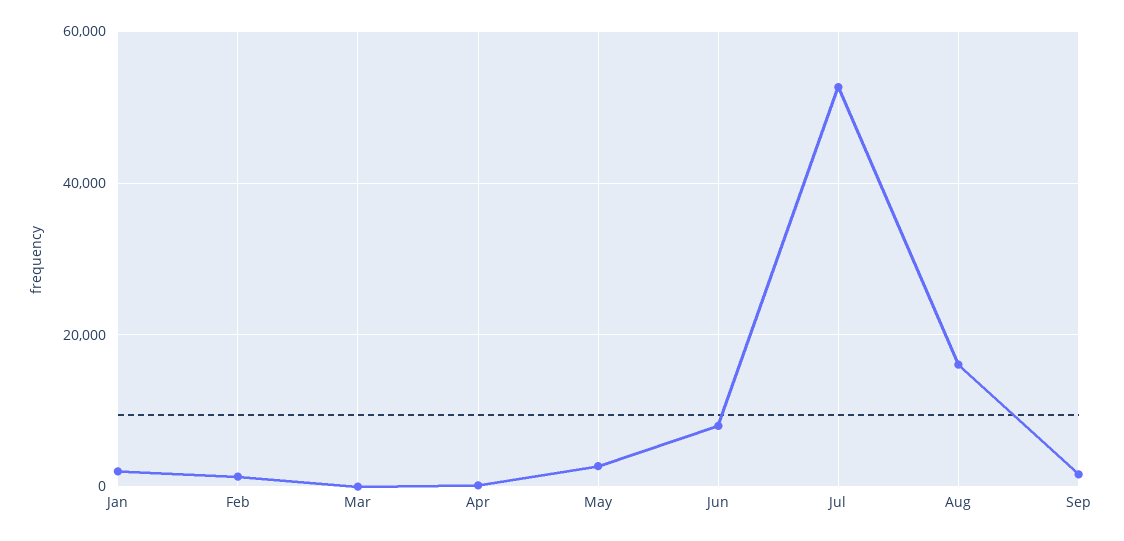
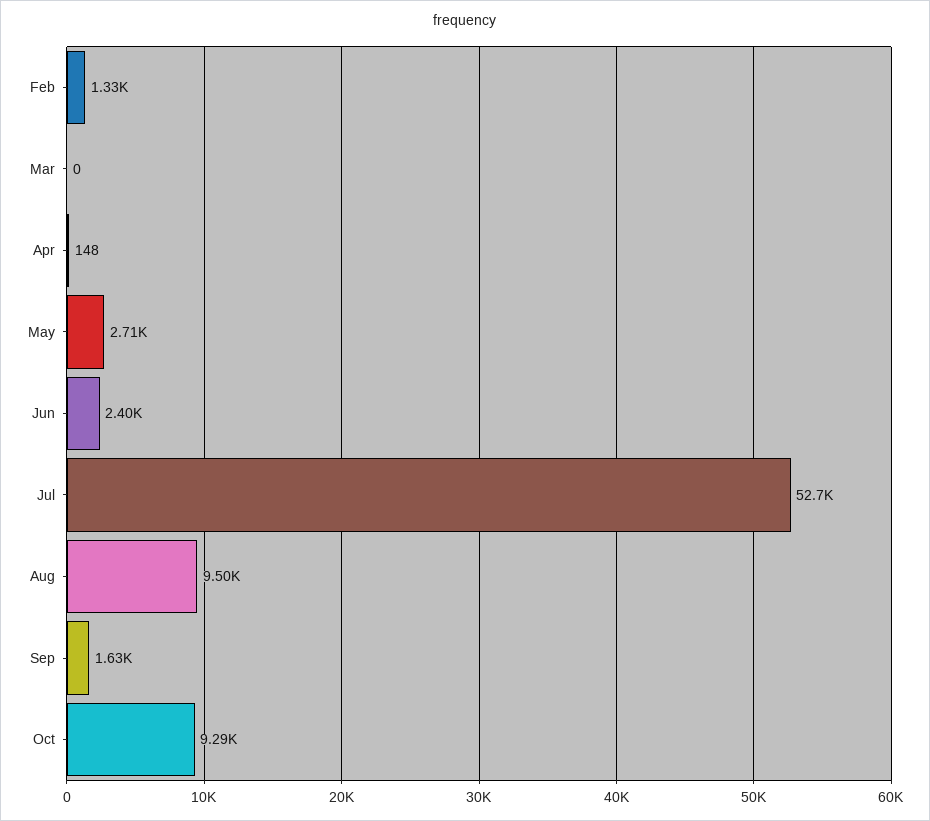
Jan: 2000 -> none
Jun: 8000 -> 2400
Aug: 16000 -> 9500
Oct: none -> 9290

